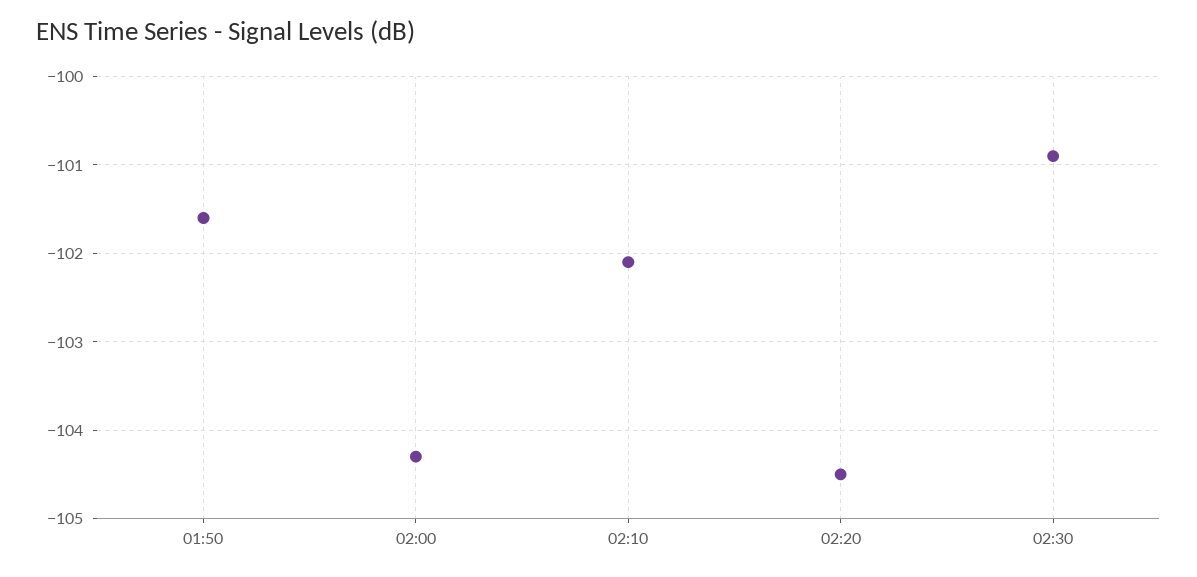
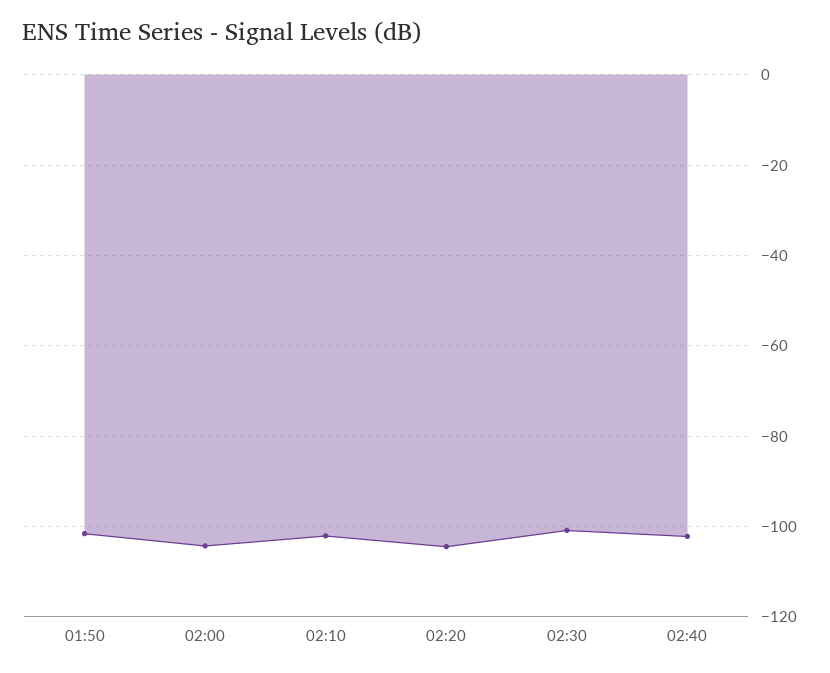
02:40: none -> -102

